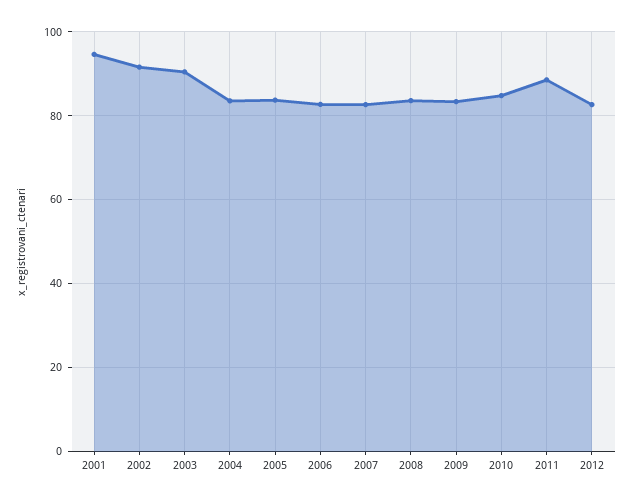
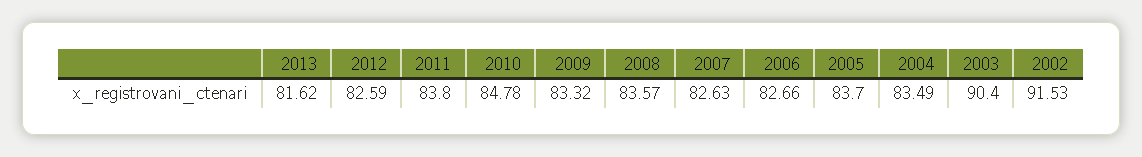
2001: 94 -> none
2011: 88 -> 83.8
2013: none -> 81.62

